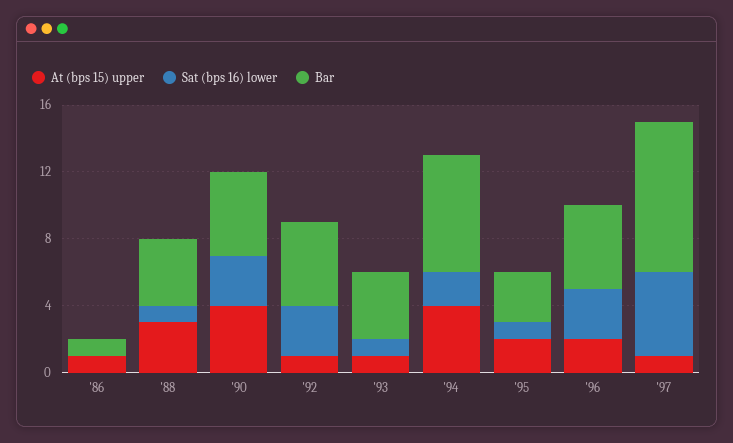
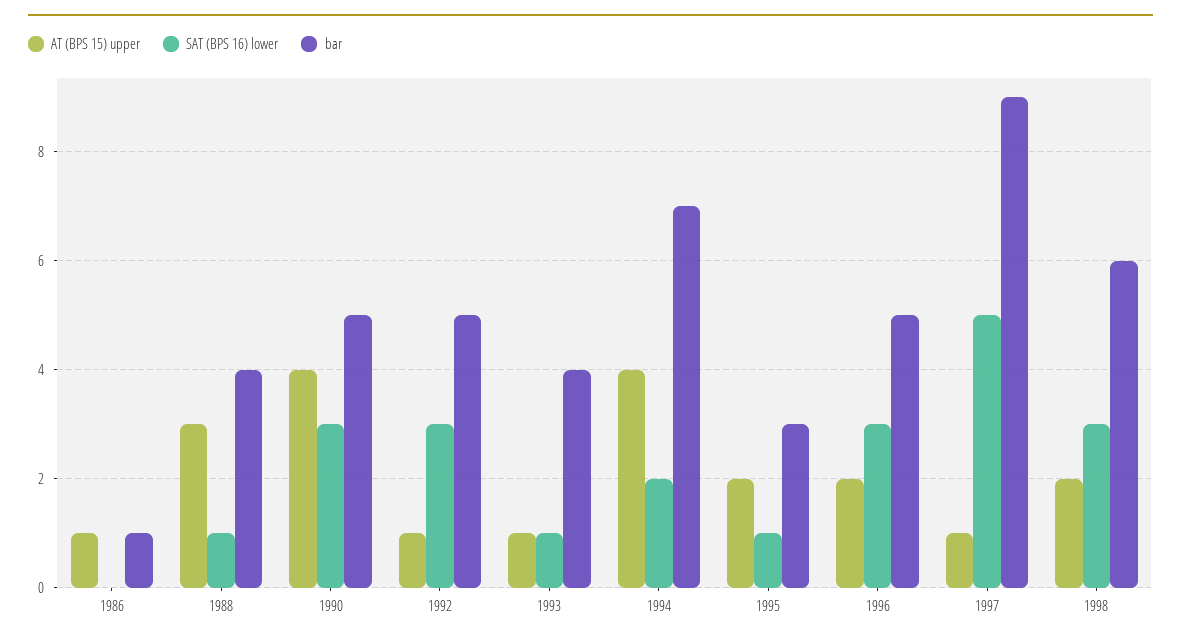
At (bps 15) upper, 1998: none -> 2
Sat (bps 16) lower, 1998: none -> 3
Bar, 1998: none -> 6

